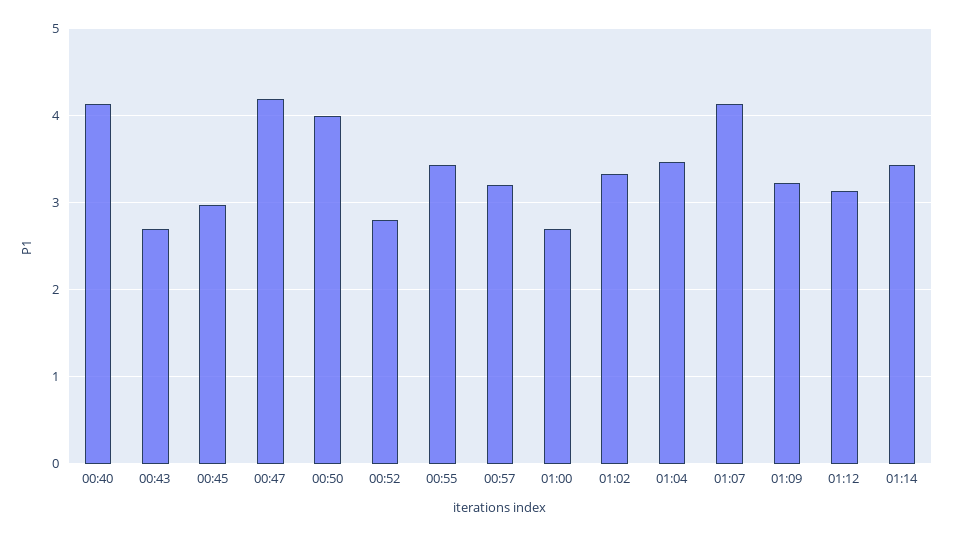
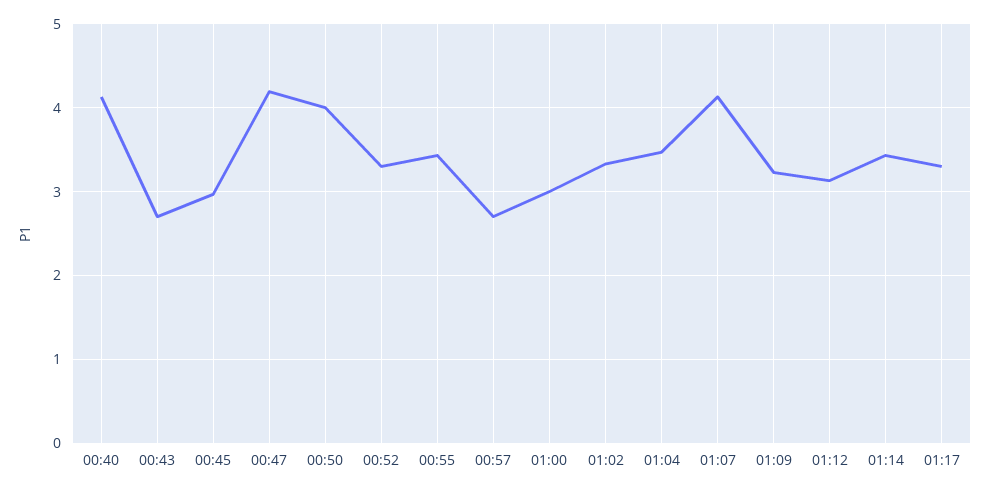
00:52: 2.8 -> 3.3
00:57: 3.2 -> 2.7
01:00: 2.7 -> 3
01:17: none -> 3.3

